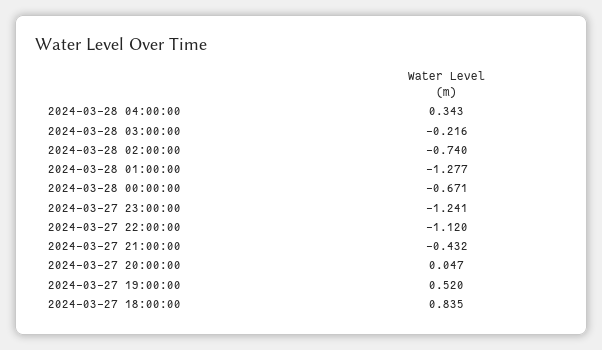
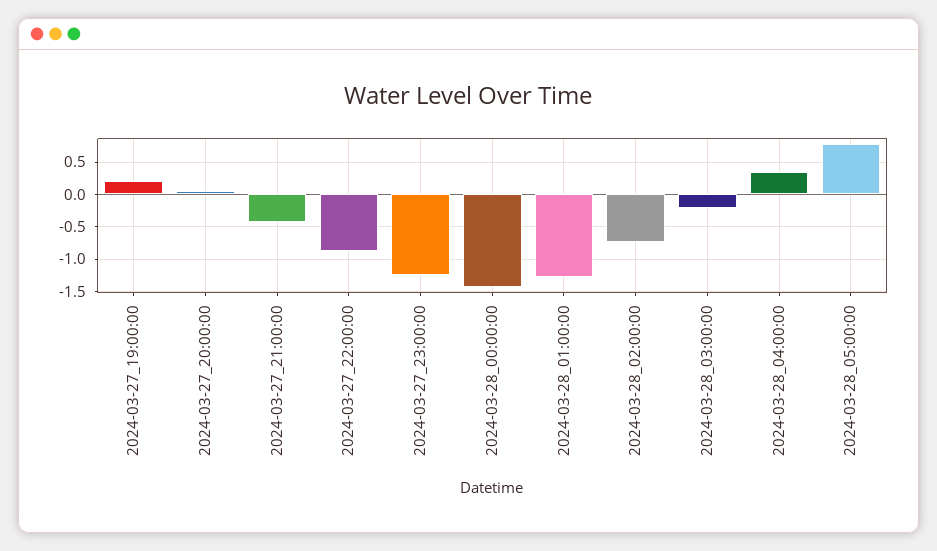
2024-03-28 00:00:00: -0.671 -> -1.4
2024-03-27 22:00:00: -1.12 -> -0.9
2024-03-27 19:00:00: 0.52 -> 0.2
2024-03-27 18:00:00: 0.835 -> none
2024-03-28_05:00:00: none -> 0.8

